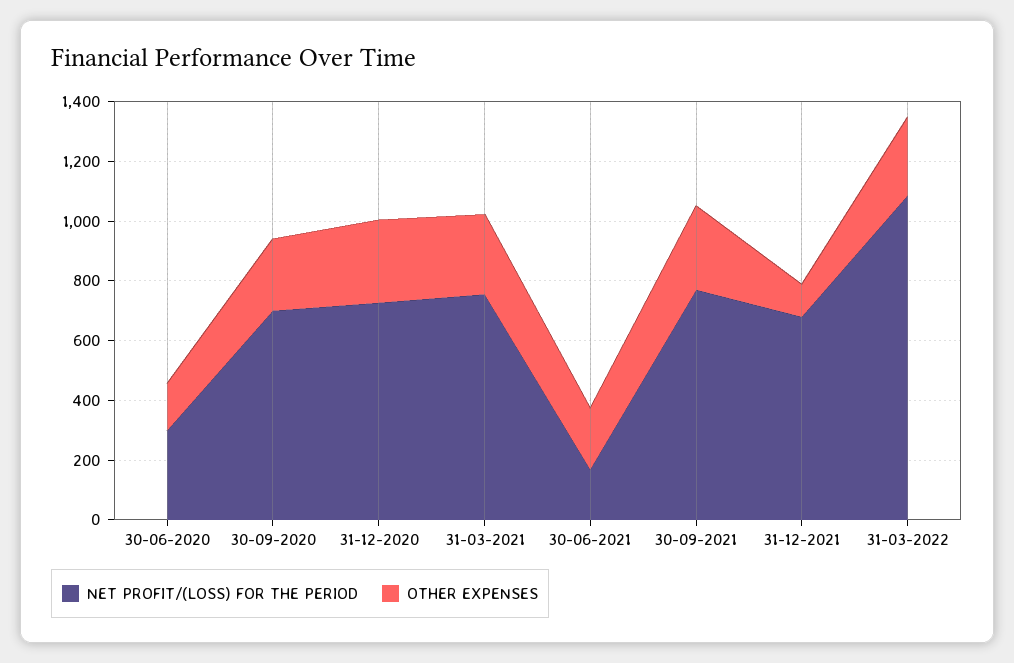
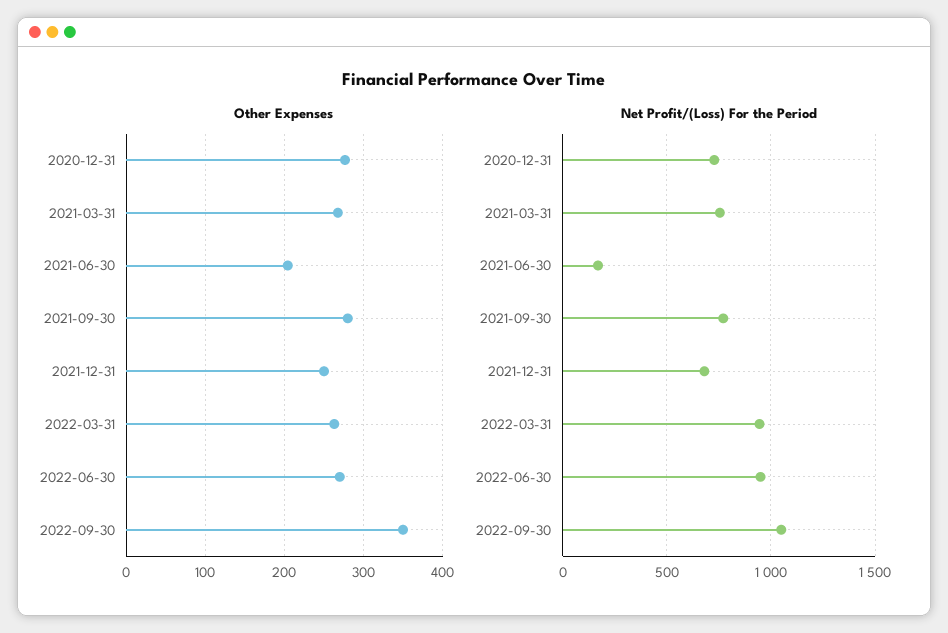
NET PROFIT/(LOSS) FOR THE PERIOD, 30-06-2020: 300 -> none
OTHER EXPENSES, 30-06-2020: 150 -> none
NET PROFIT/(LOSS) FOR THE PERIOD, 30-09-2020: 700 -> none
OTHER EXPENSES, 30-09-2020: 250 -> none
OTHER EXPENSES, 31-12-2021: 100 -> 250
NET PROFIT/(LOSS) FOR THE PERIOD, 31-03-2022: 1100 -> 950
OTHER EXPENSES, 2022-06-30: none -> 270
OTHER EXPENSES, 2022-09-30: none -> 350
NET PROFIT/(LOSS) FOR THE PERIOD, 2022-06-30: none -> 950
NET PROFIT/(LOSS) FOR THE PERIOD, 2022-09-30: none -> 1050

